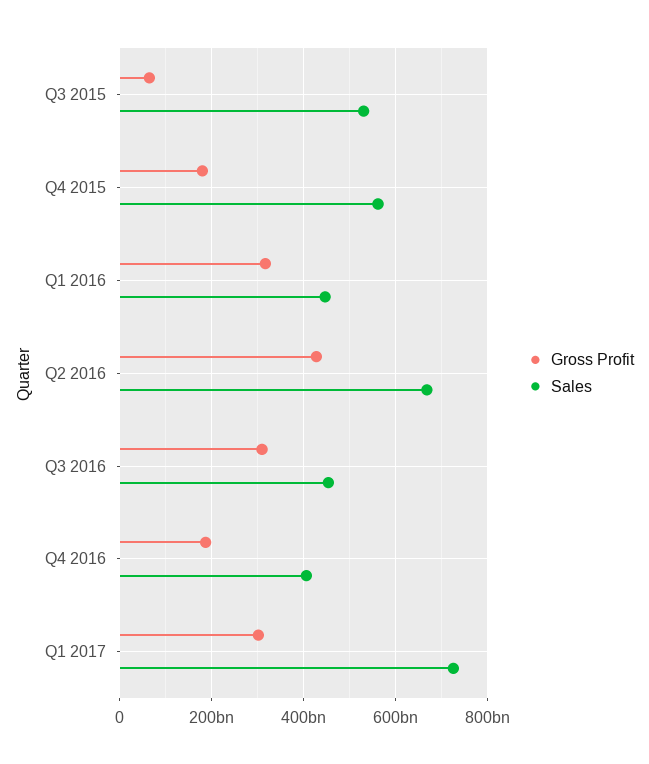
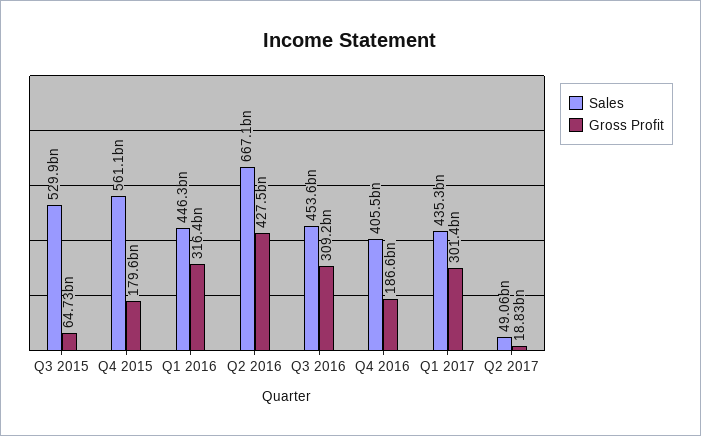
Sales, Q1 2017: 720000000000 -> 435300000000
Sales, Q2 2017: none -> 49060000000
Gross Profit, Q2 2017: none -> 18830000000

